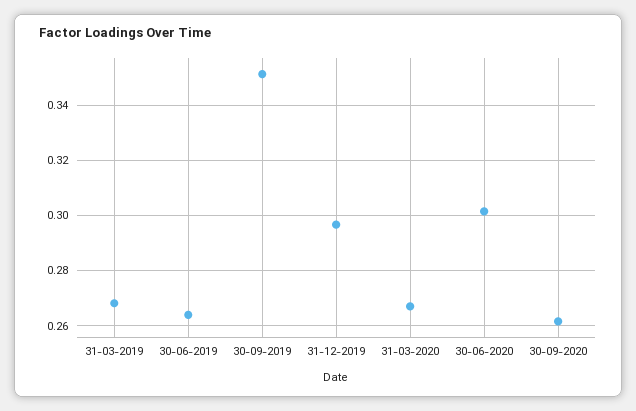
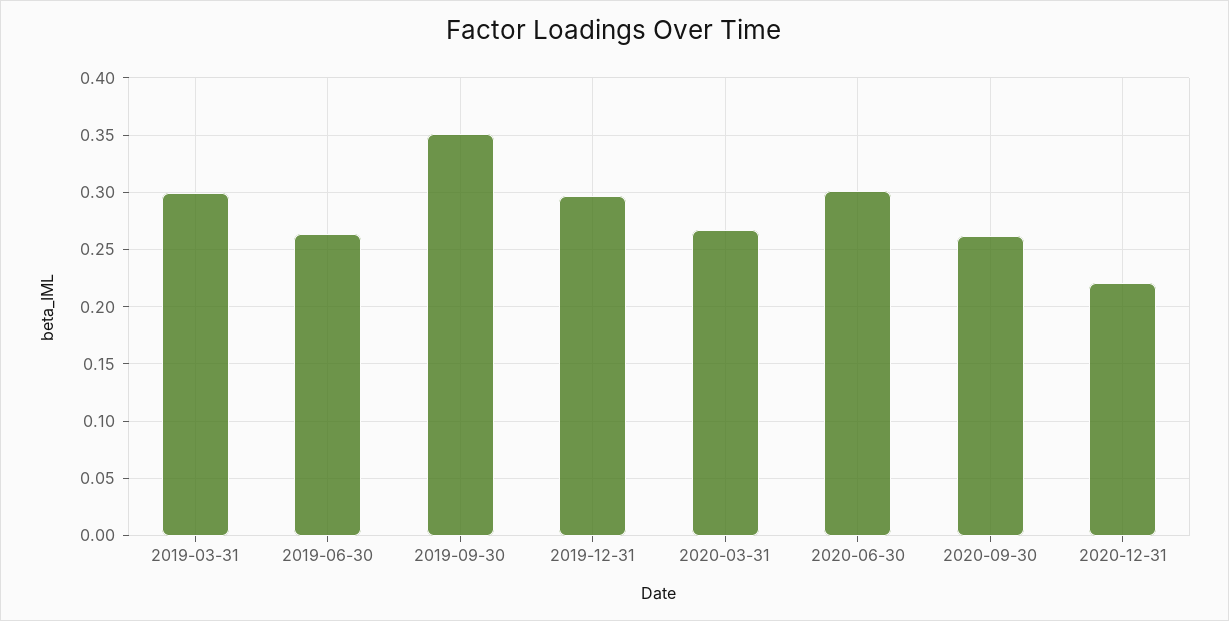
31-03-2019: 0.2675 -> 0.3
2020-12-31: none -> 0.22

